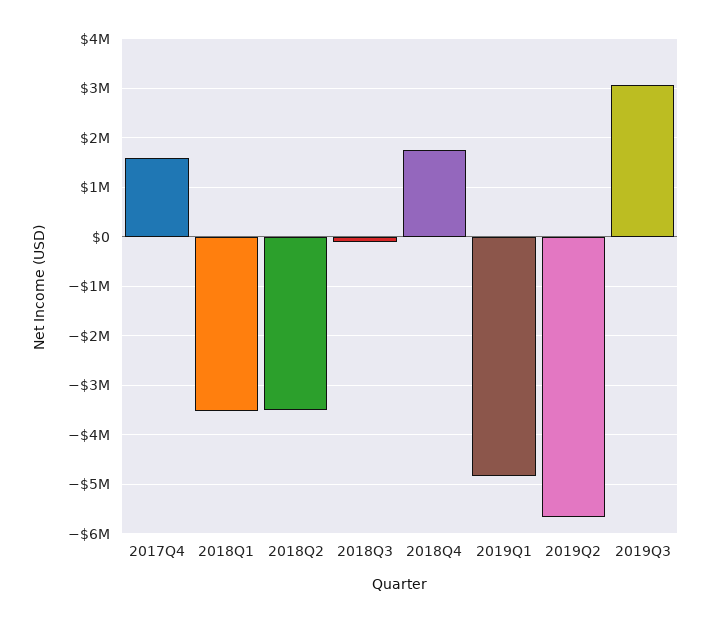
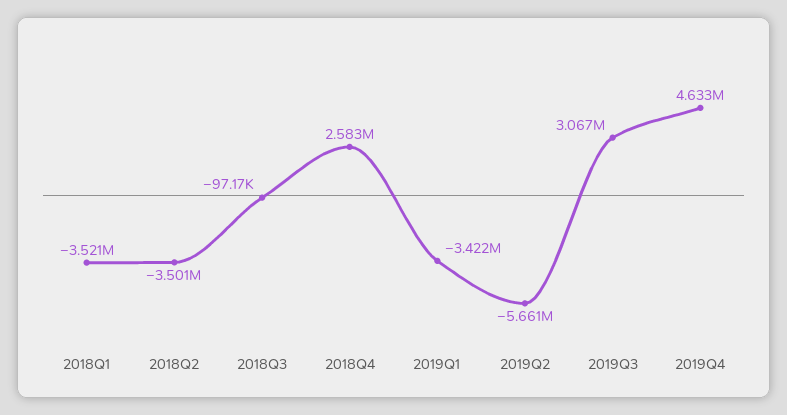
2017Q4: 1600000 -> none
2018Q4: 1800000 -> 2583000
2019Q1: -4800000 -> -3422000
2019Q4: none -> 4633000

